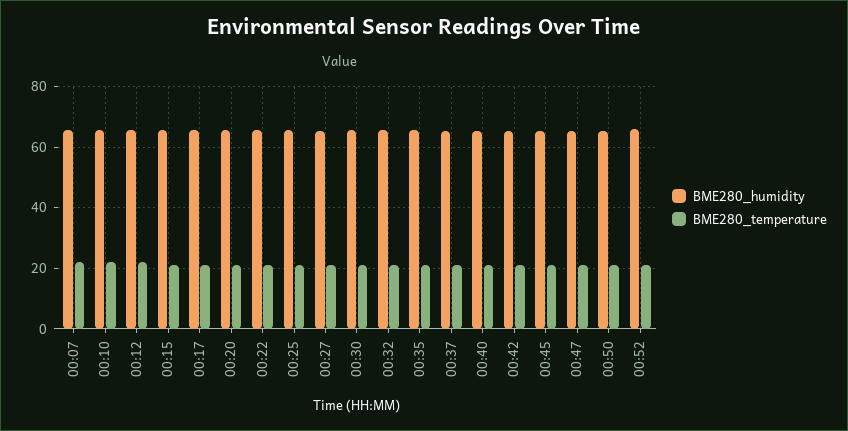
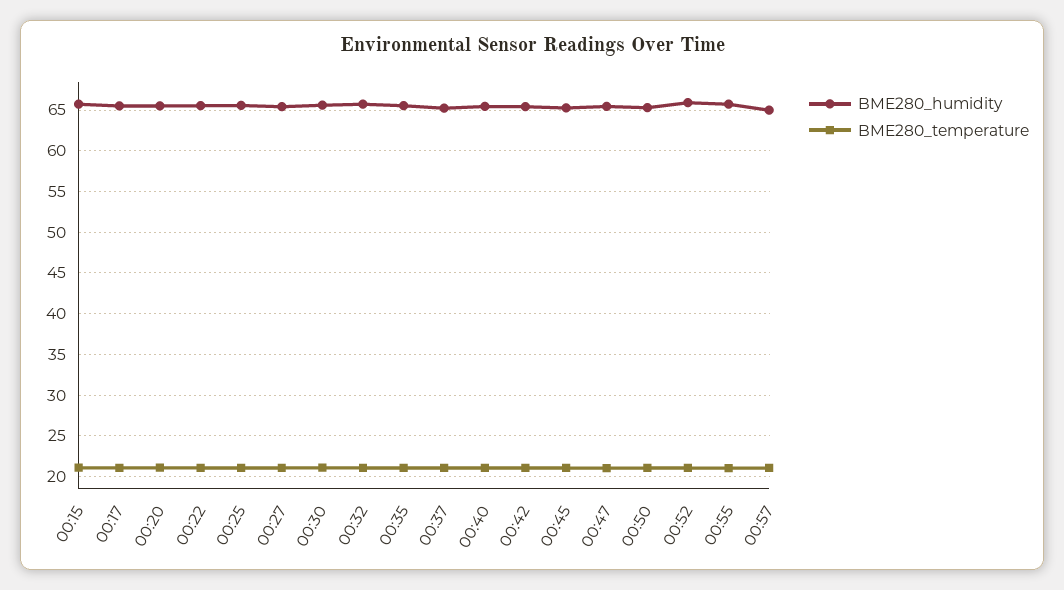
BME280_humidity, 00:07: 66 -> none
BME280_temperature, 00:07: 22 -> none
BME280_humidity, 00:10: 66 -> none
BME280_temperature, 00:10: 22 -> none
BME280_humidity, 00:12: 66 -> none
BME280_temperature, 00:12: 22 -> none
BME280_humidity, 00:55: none -> 66
BME280_temperature, 00:55: none -> 21
BME280_humidity, 00:57: none -> 65
BME280_temperature, 00:57: none -> 21

